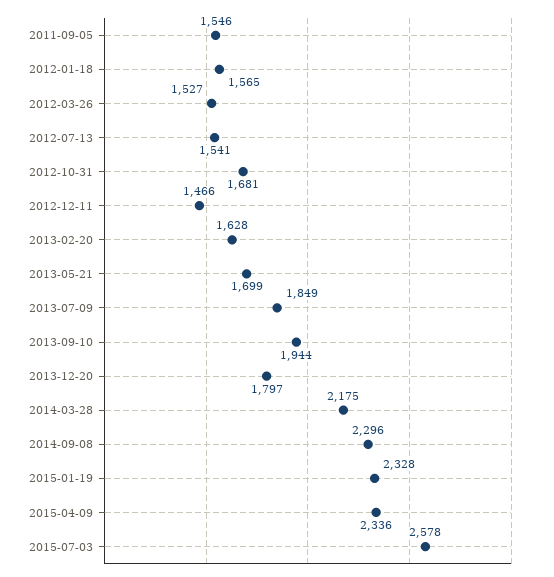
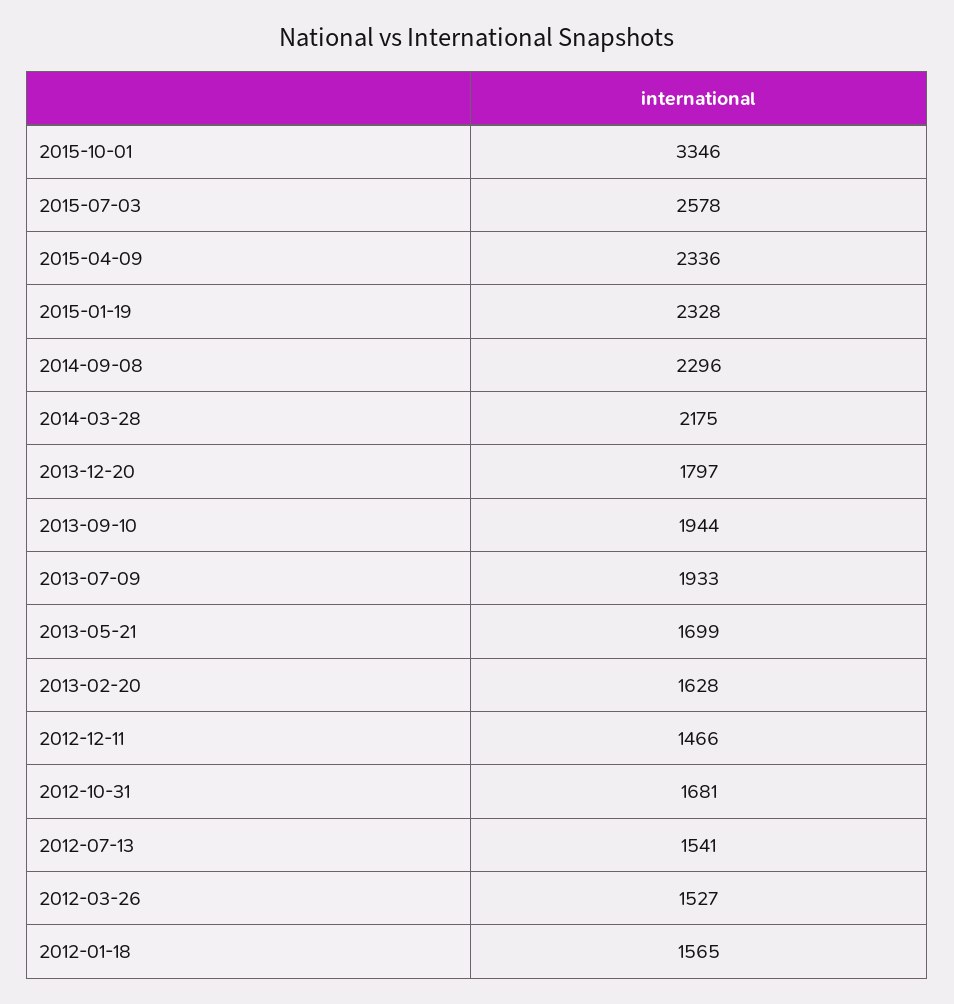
2011-09-05: 1546 -> none
2013-07-09: 1849 -> 1933
2015-10-01: none -> 3346

